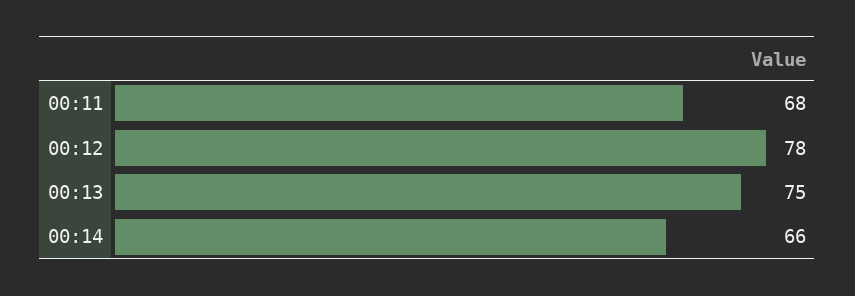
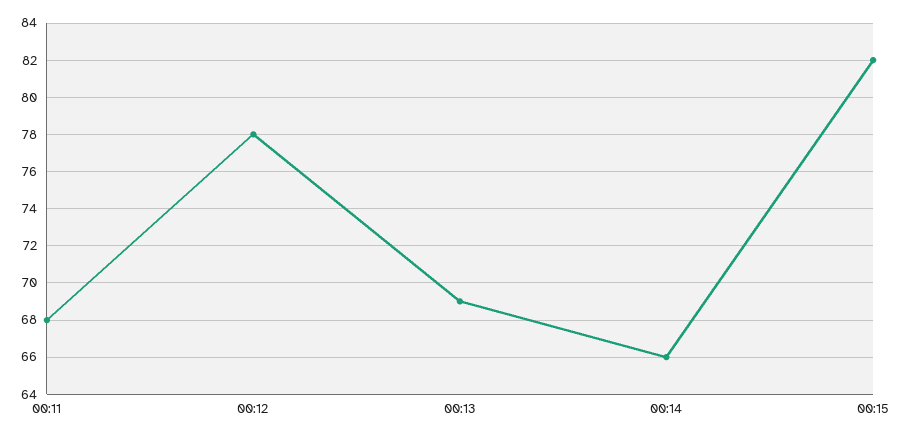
00:13: 75 -> 69
00:15: none -> 82

